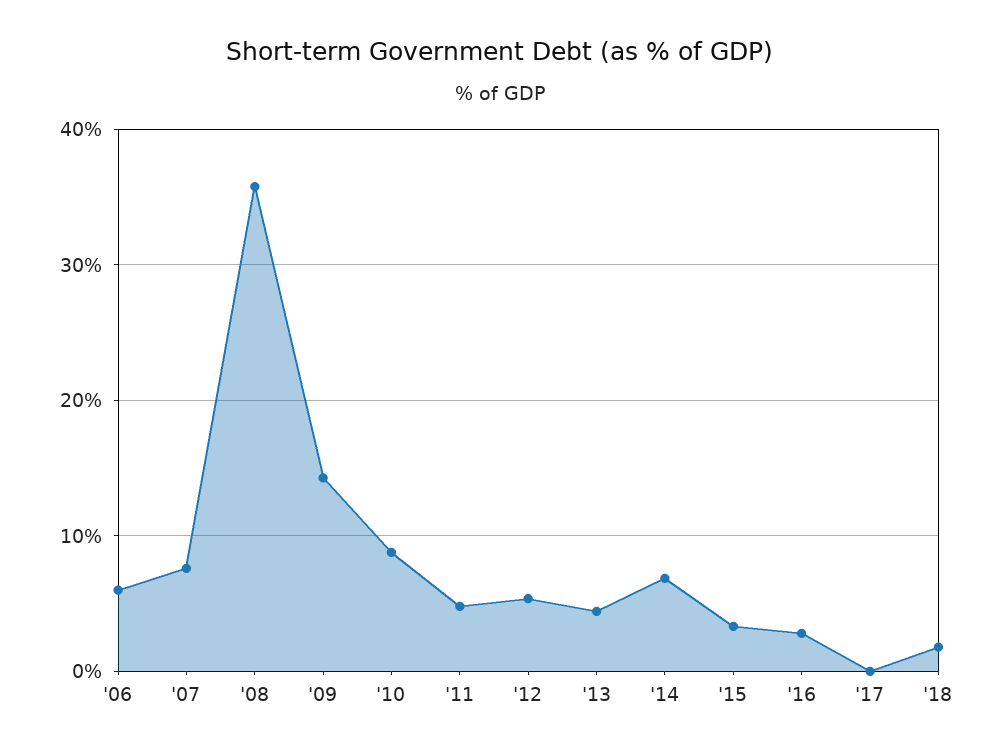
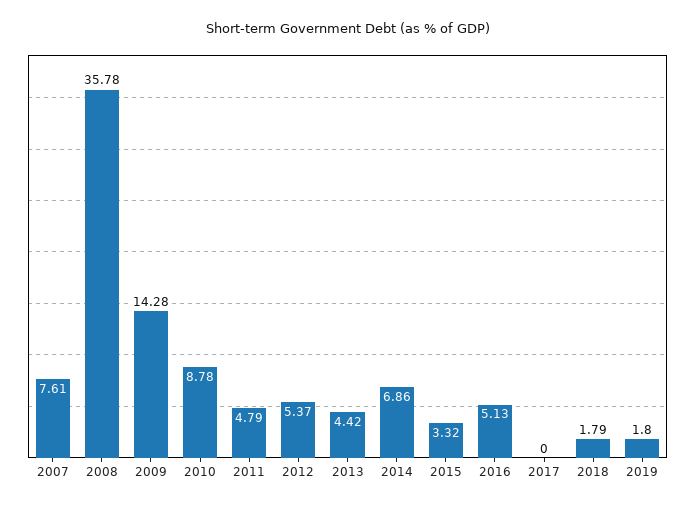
'06: 6 -> none
'16: 3 -> 5.13
2019: none -> 1.8

